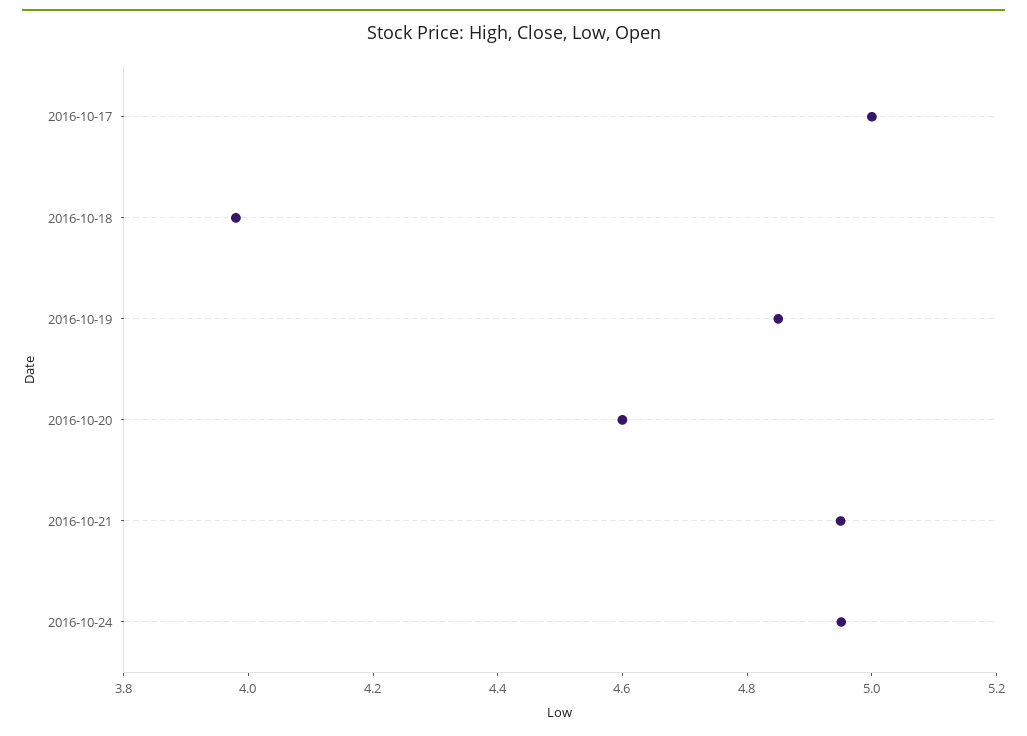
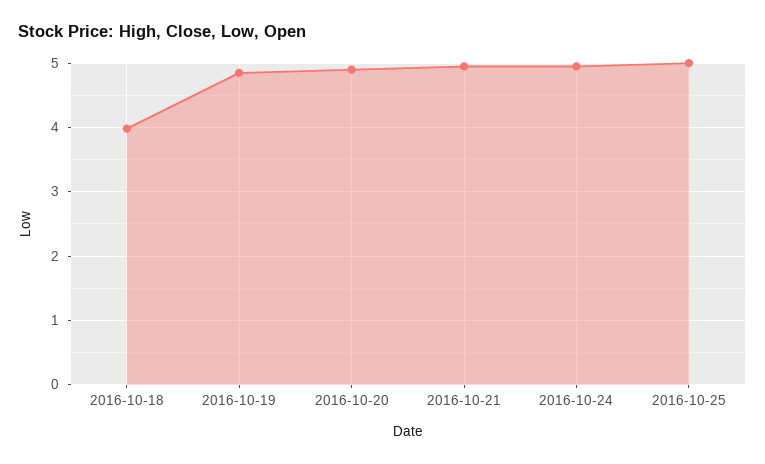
2016-10-17: 5 -> none
2016-10-20: 4.6 -> 4.9
2016-10-25: none -> 5

